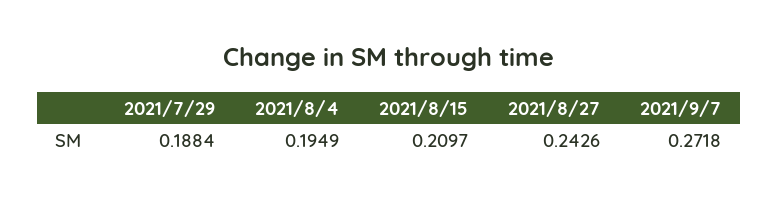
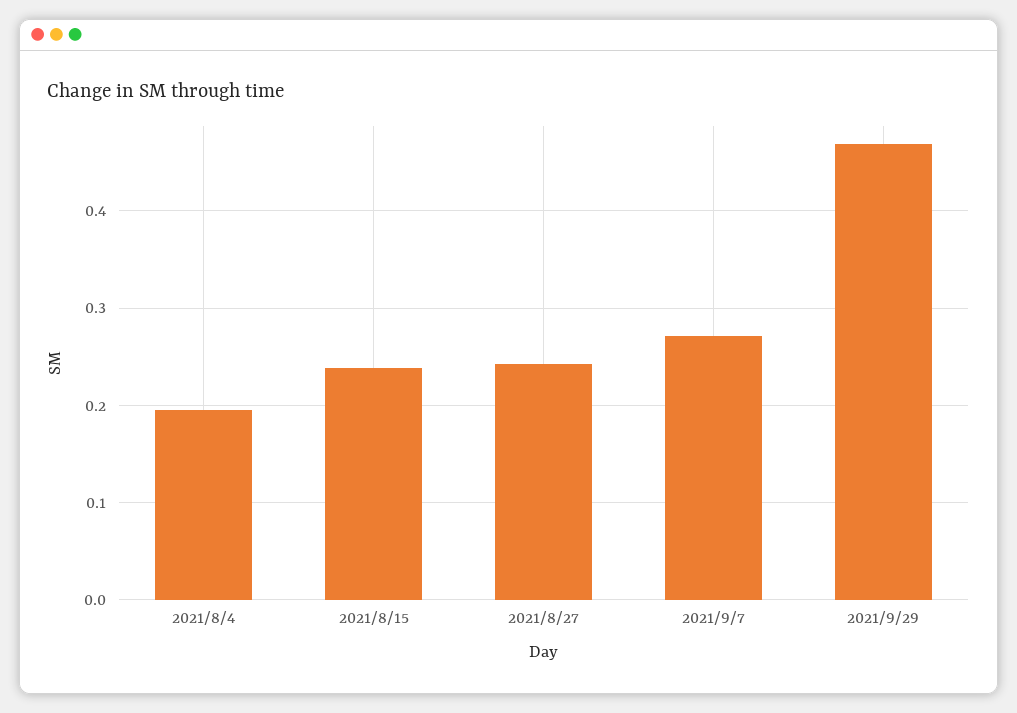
2021/7/29: 0.1884 -> none
2021/8/15: 0.2097 -> 0.24
2021/9/29: none -> 0.47

